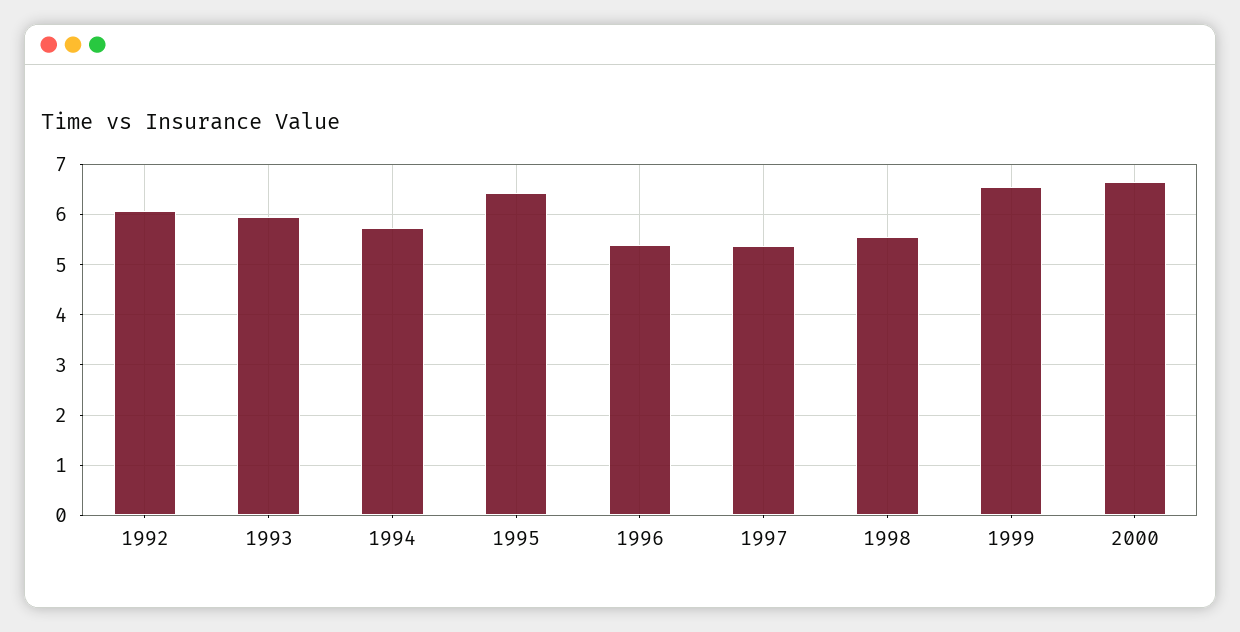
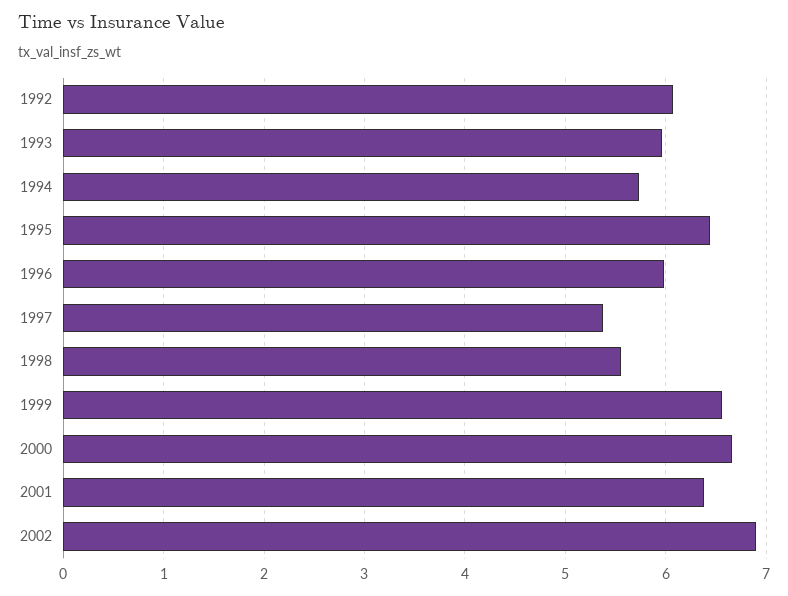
1996: 5.4 -> 6
2001: none -> 6.4
2002: none -> 6.9

